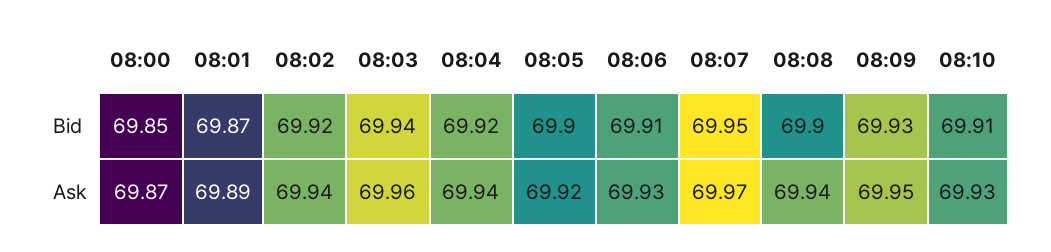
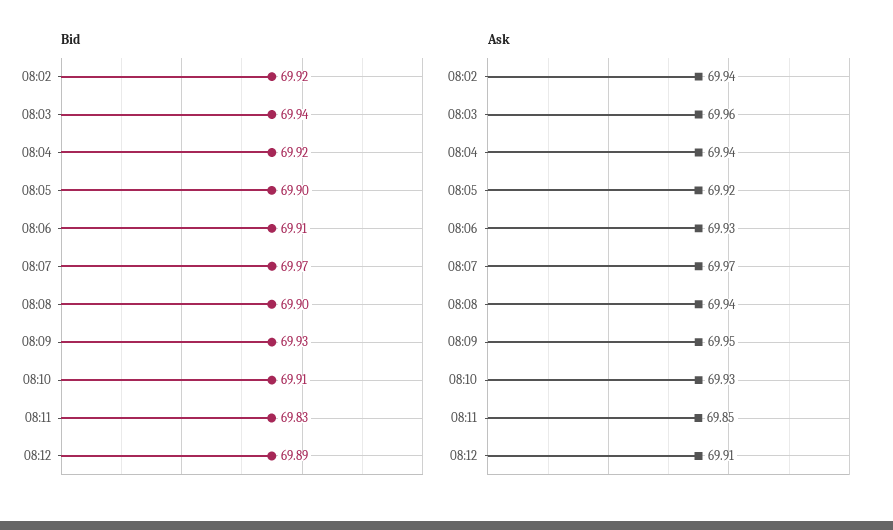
Bid, 08:00: 69.85 -> none
Bid, 08:01: 69.87 -> none
Bid, 08:07: 69.95 -> 69.97
Ask, 08:00: 69.87 -> none
Ask, 08:01: 69.89 -> none
Bid, 08:11: none -> 69.83
Bid, 08:12: none -> 69.89
Ask, 08:11: none -> 69.85
Ask, 08:12: none -> 69.91

